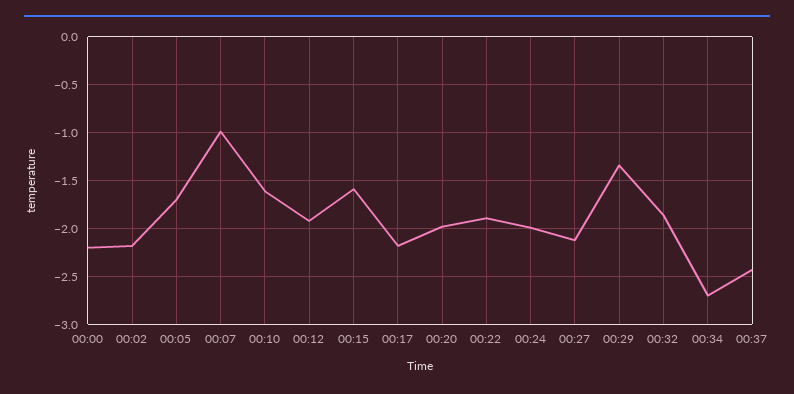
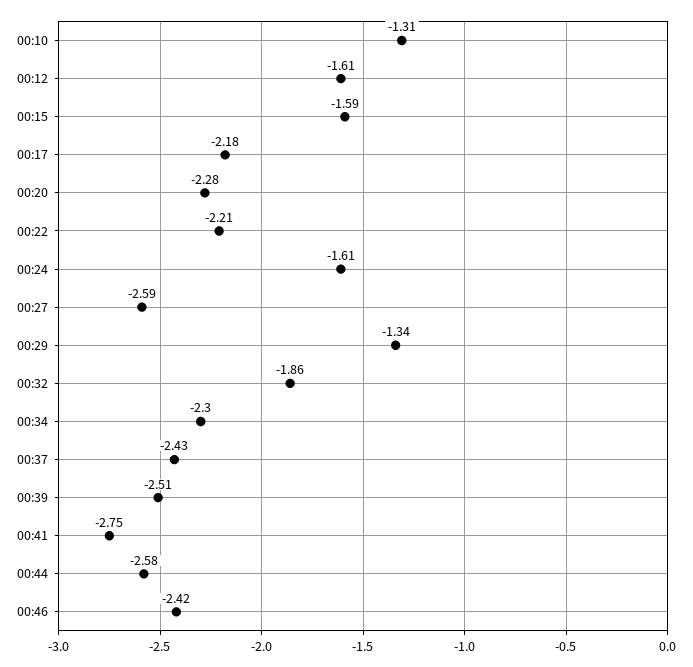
00:00: -2.2 -> none
00:02: -2.2 -> none
00:05: -1.7 -> none
00:07: -1 -> none
00:10: -1.6 -> -1.31
00:12: -1.9 -> -1.61
00:20: -2 -> -2.28
00:22: -1.9 -> -2.21
00:24: -2 -> -1.61
00:27: -2.1 -> -2.59
00:34: -2.7 -> -2.3
00:39: none -> -2.51
00:41: none -> -2.75
00:44: none -> -2.58
00:46: none -> -2.42

